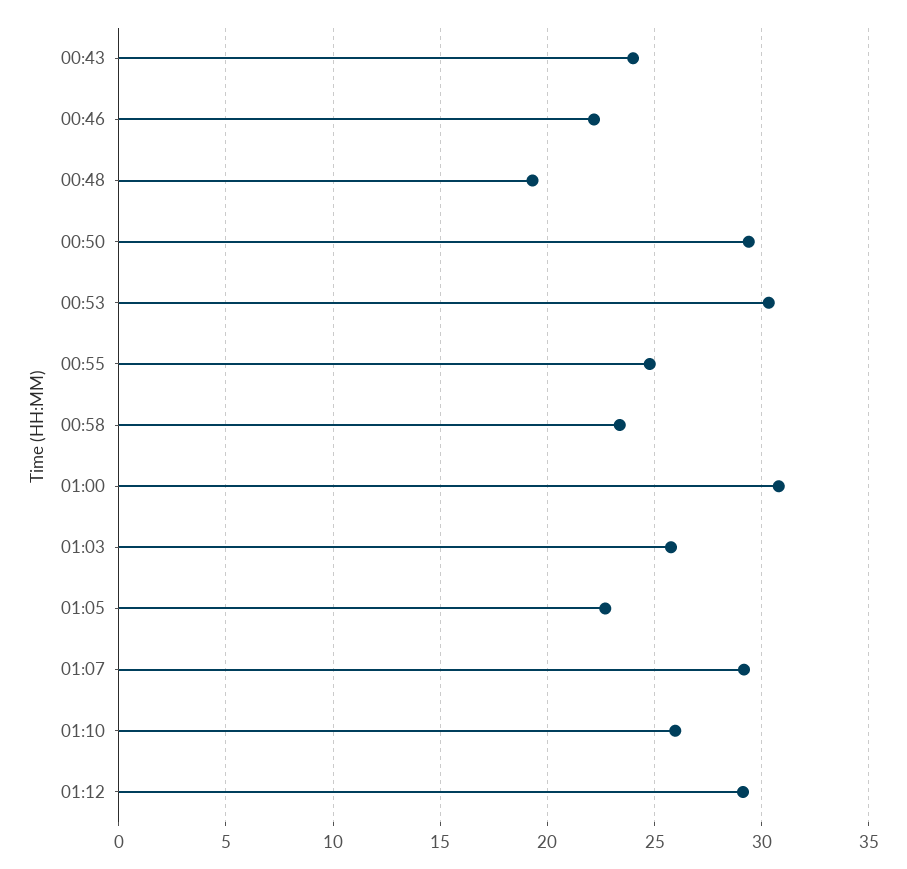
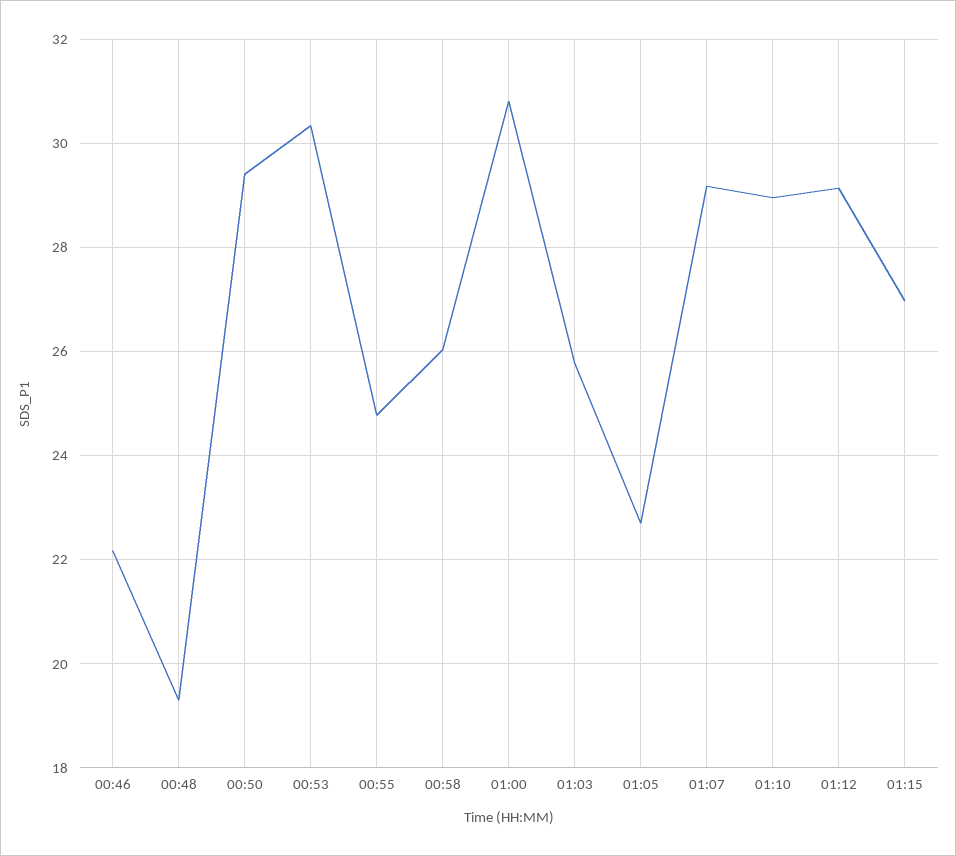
00:43: 24 -> none
00:58: 23.5 -> 26
01:10: 26 -> 29
01:15: none -> 27

